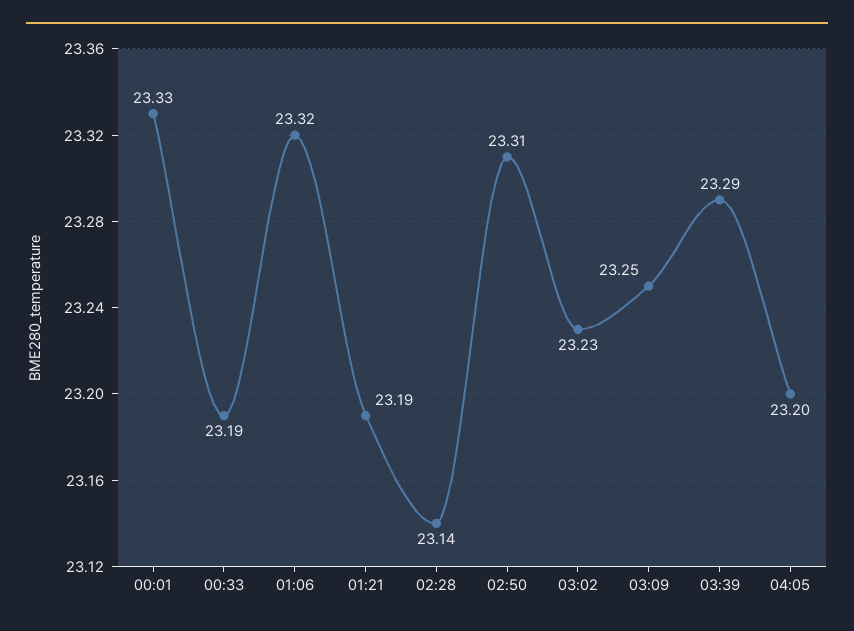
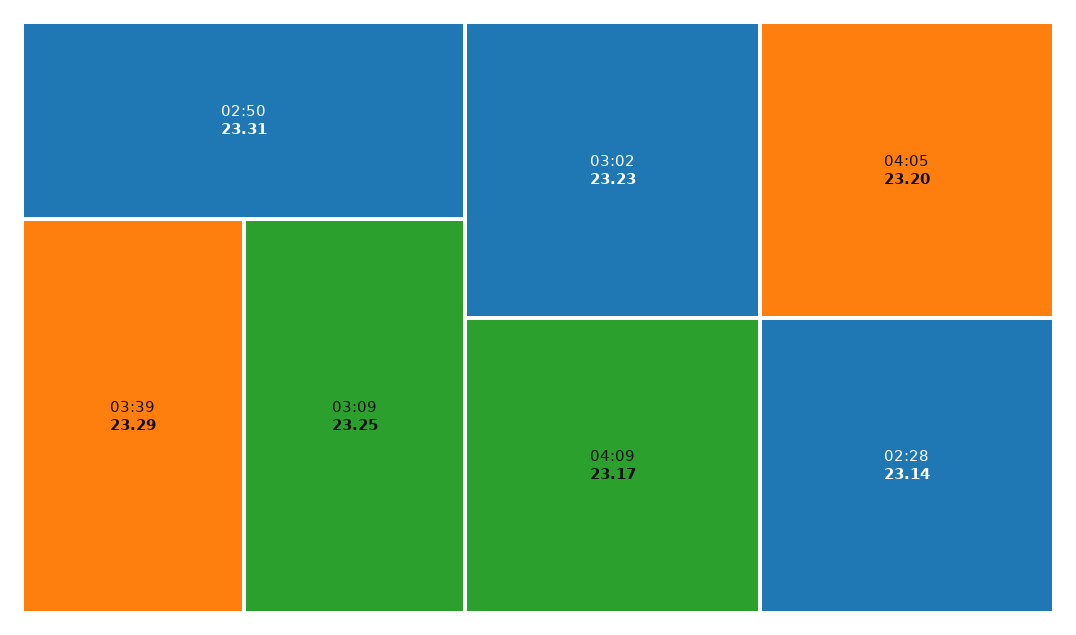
00:01: 23.33 -> none
00:33: 23.19 -> none
01:06: 23.32 -> none
01:21: 23.19 -> none
04:09: none -> 23.17

